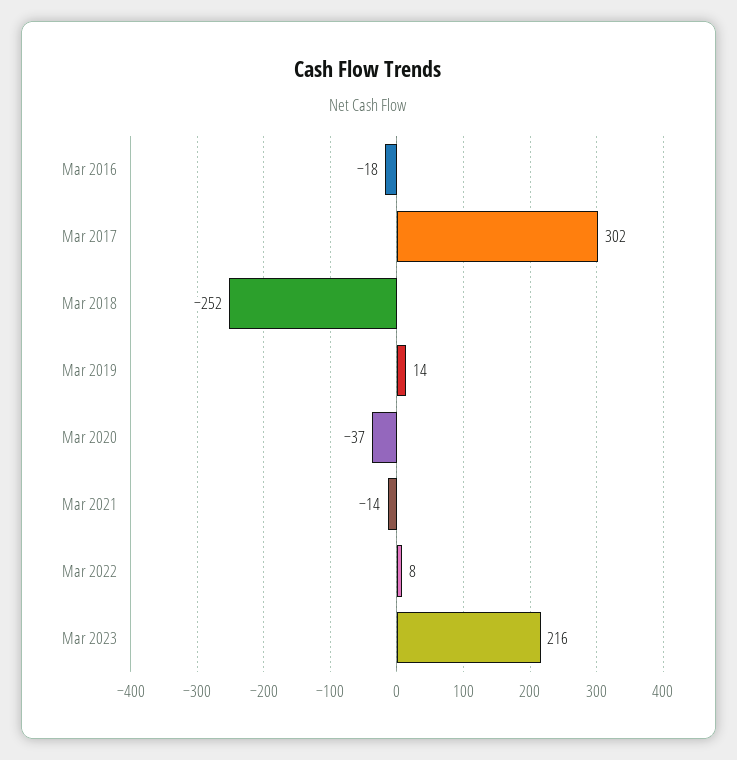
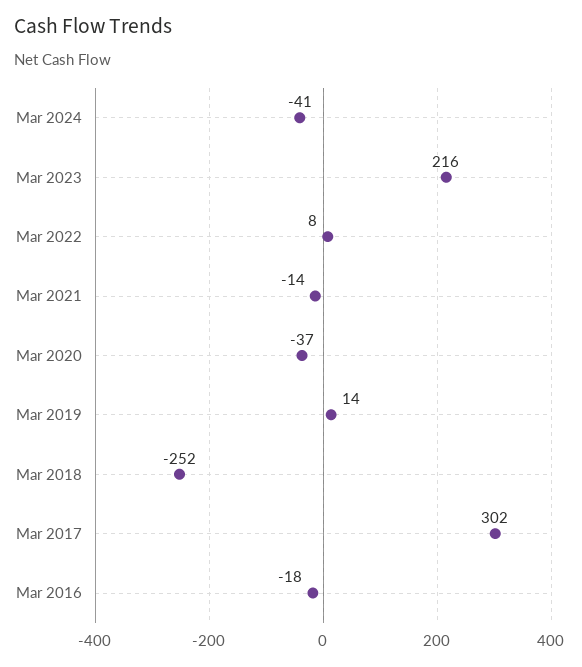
Mar 2024: none -> -41

